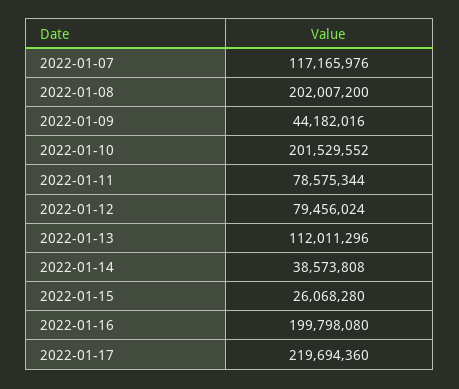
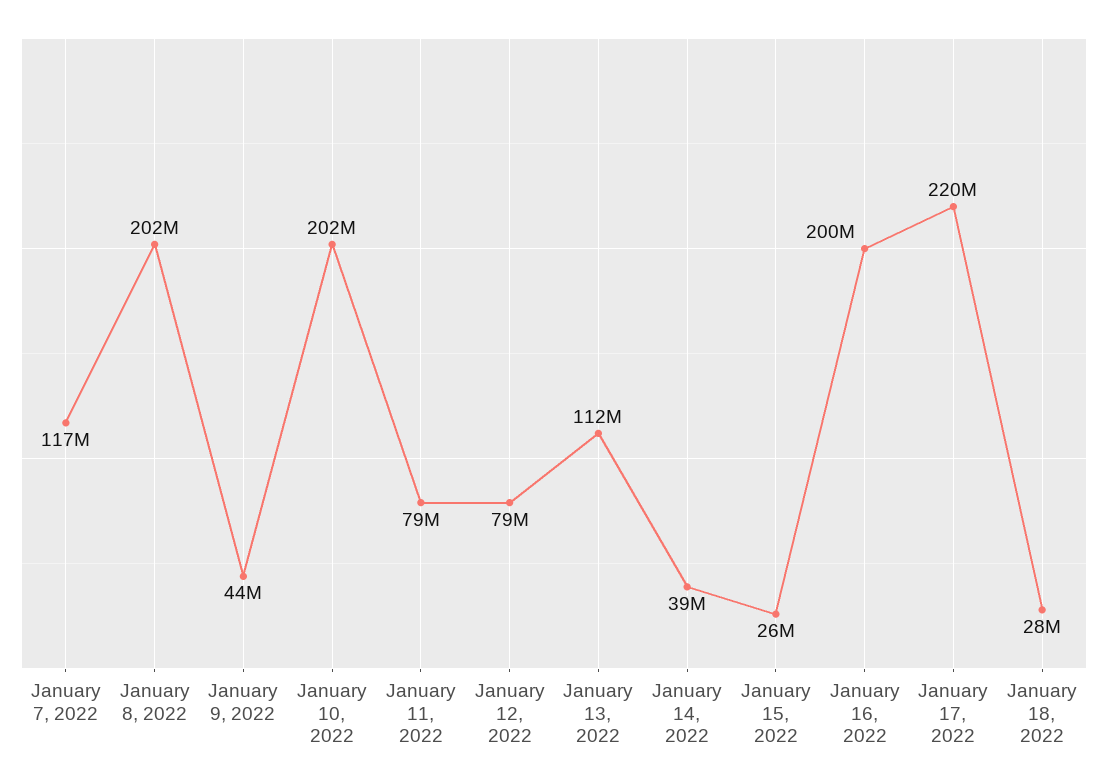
January 18, 2022: none -> 28000000

